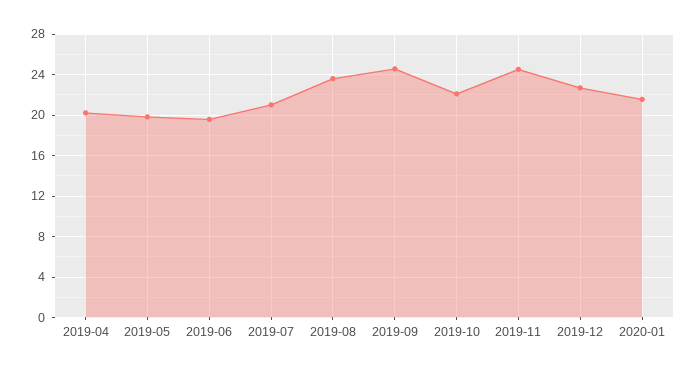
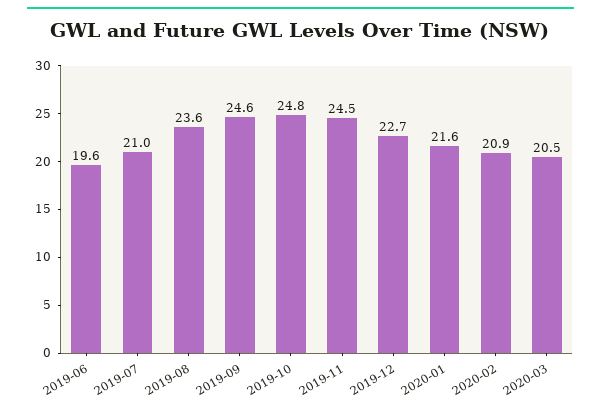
2019-04: 20 -> none
2019-05: 20 -> none
2019-10: 22 -> 24.8
2020-02: none -> 20.9
2020-03: none -> 20.5

